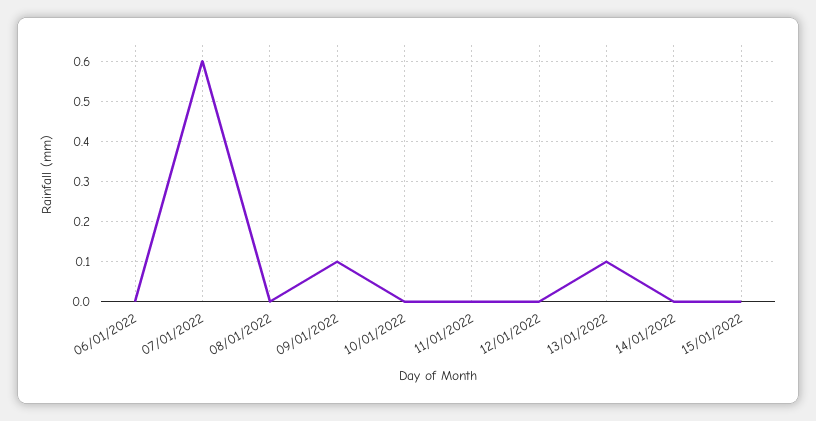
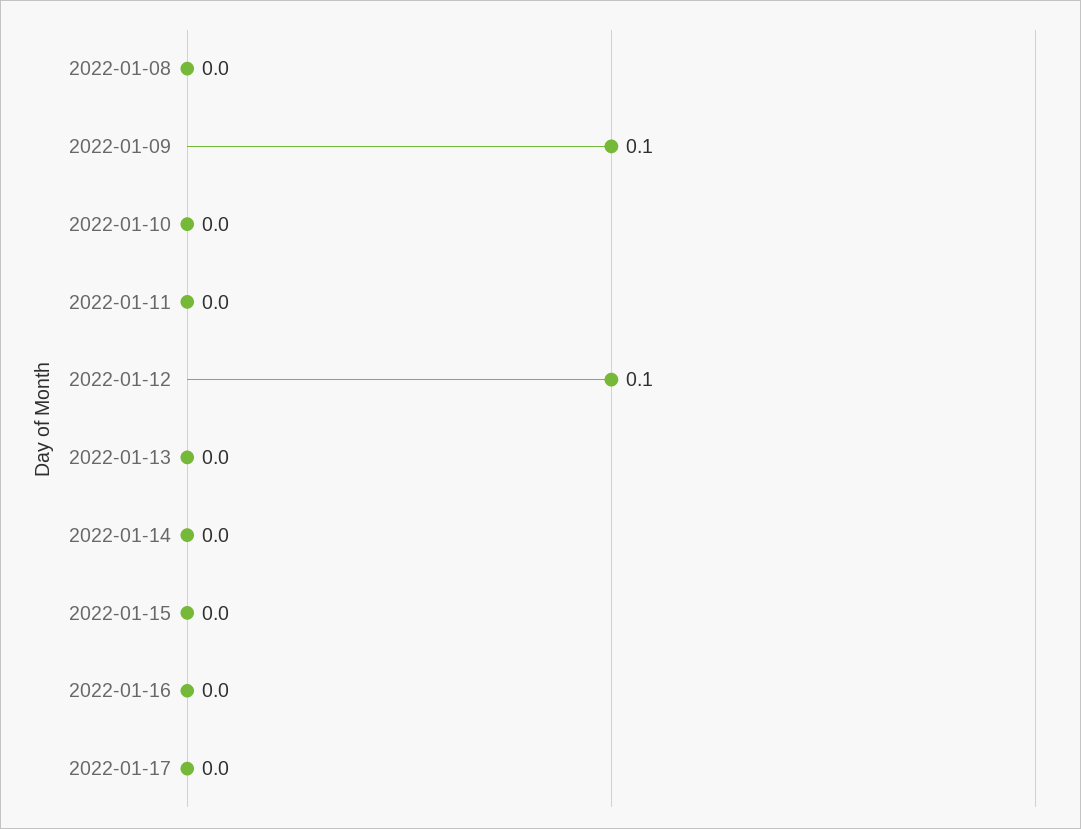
06/01/2022: 0 -> none
07/01/2022: 0.6 -> none
12/01/2022: 0 -> 0.1
13/01/2022: 0.1 -> 0
2022-01-16: none -> 0
2022-01-17: none -> 0

